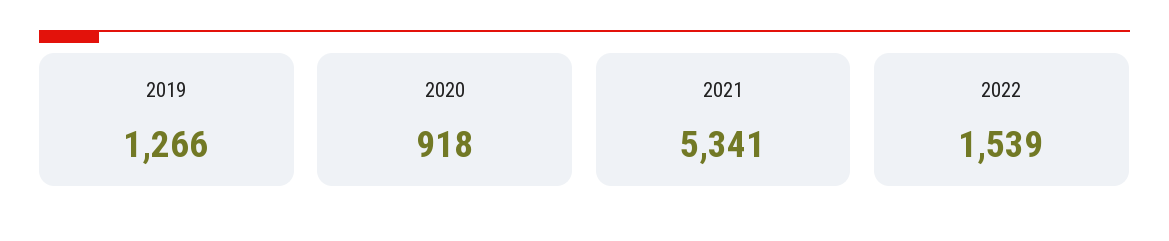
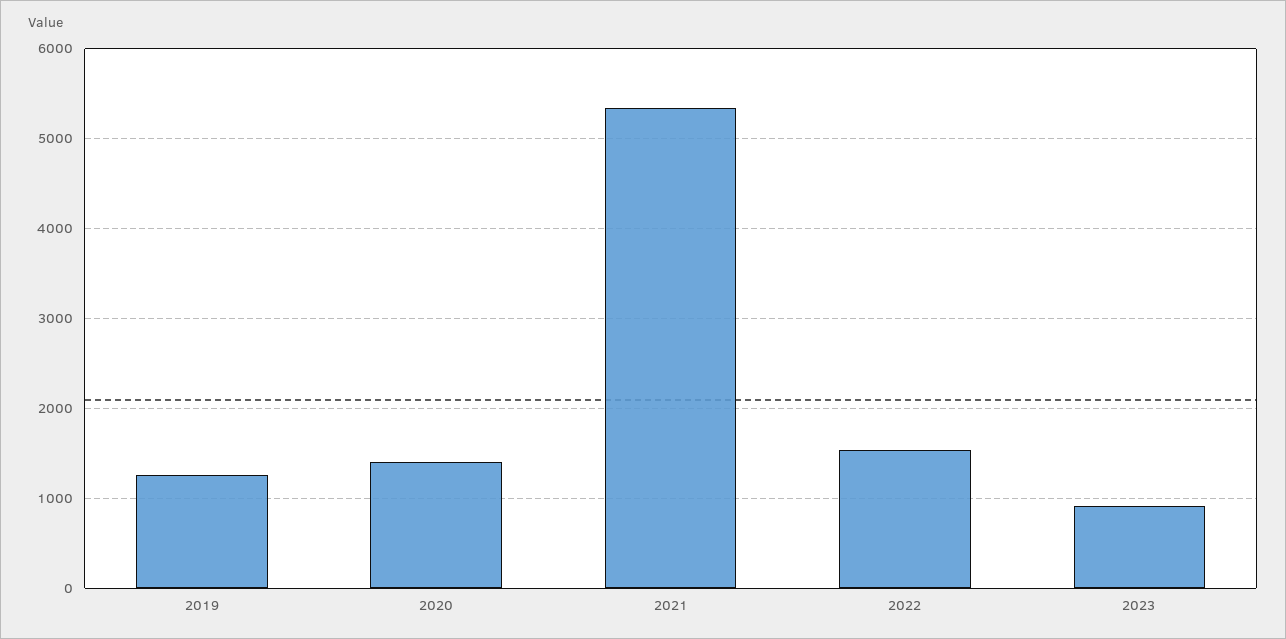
2020: 918 -> 1400
2023: none -> 900

